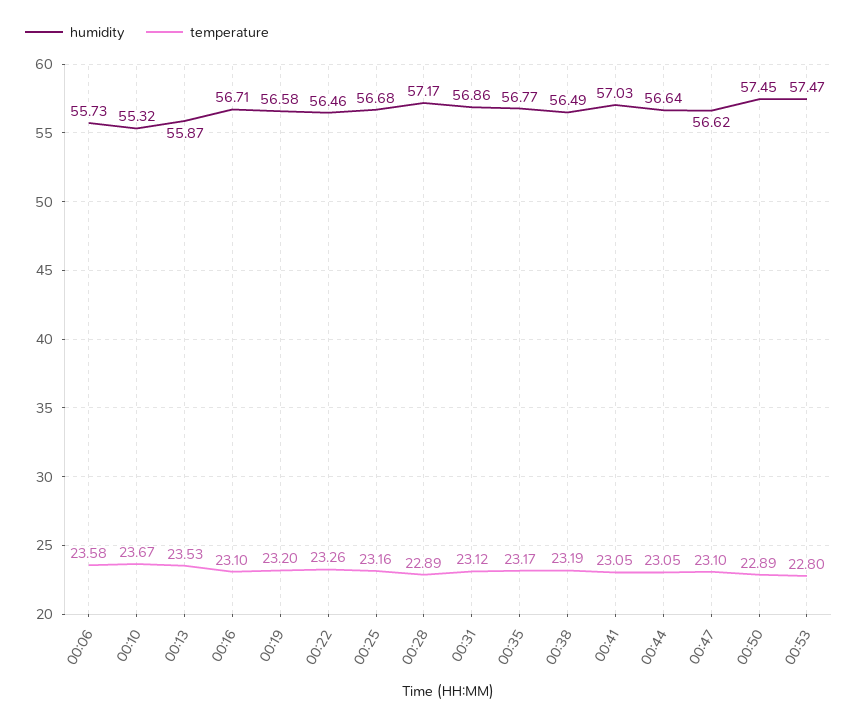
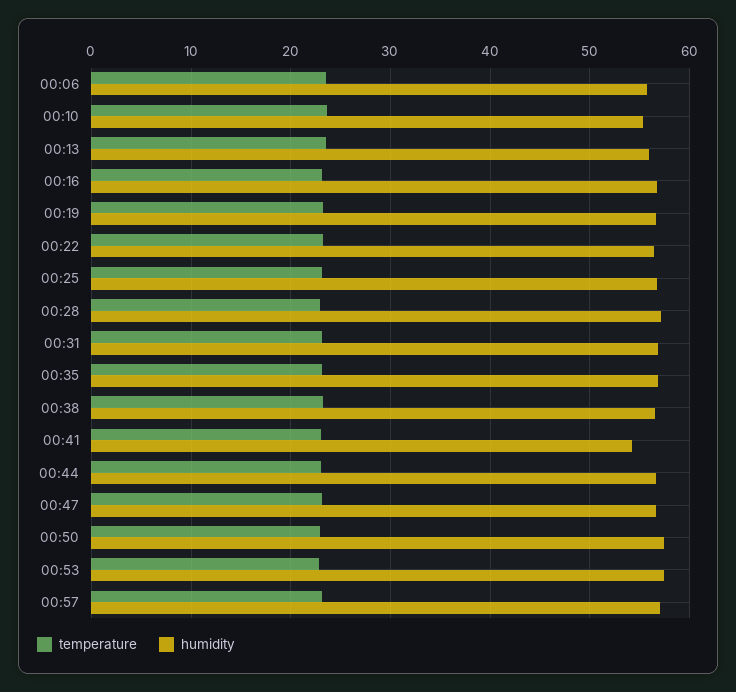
humidity, 00:41: 57.03 -> 54
temperature, 00:57: none -> 23
humidity, 00:57: none -> 57

